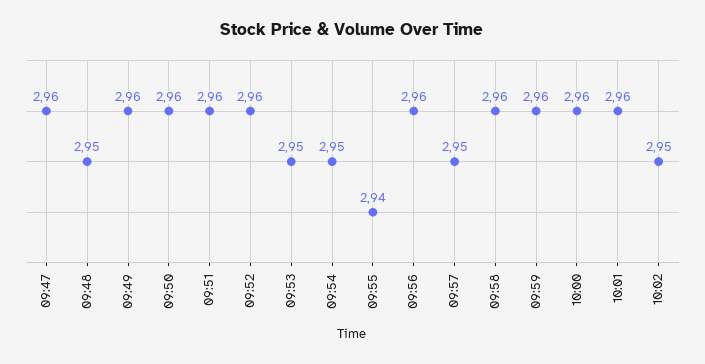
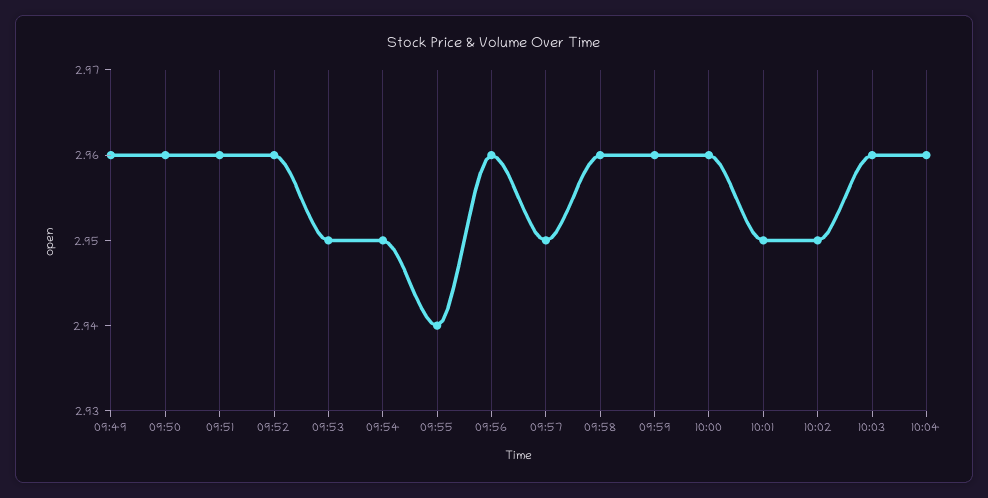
09:47: 2.96 -> none
09:48: 2.95 -> none
10:01: 2.96 -> 2.95
10:03: none -> 2.96
10:04: none -> 2.96

